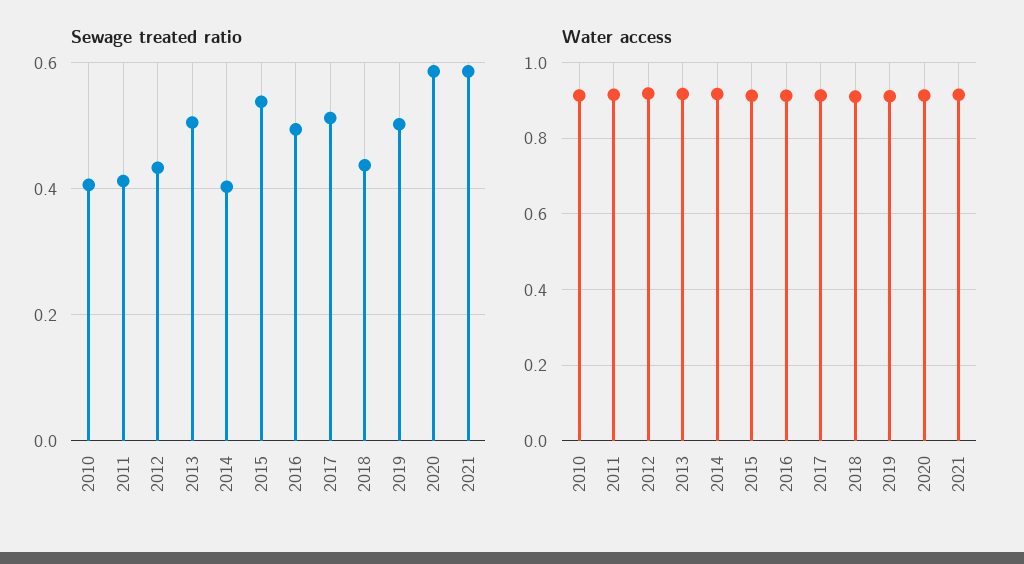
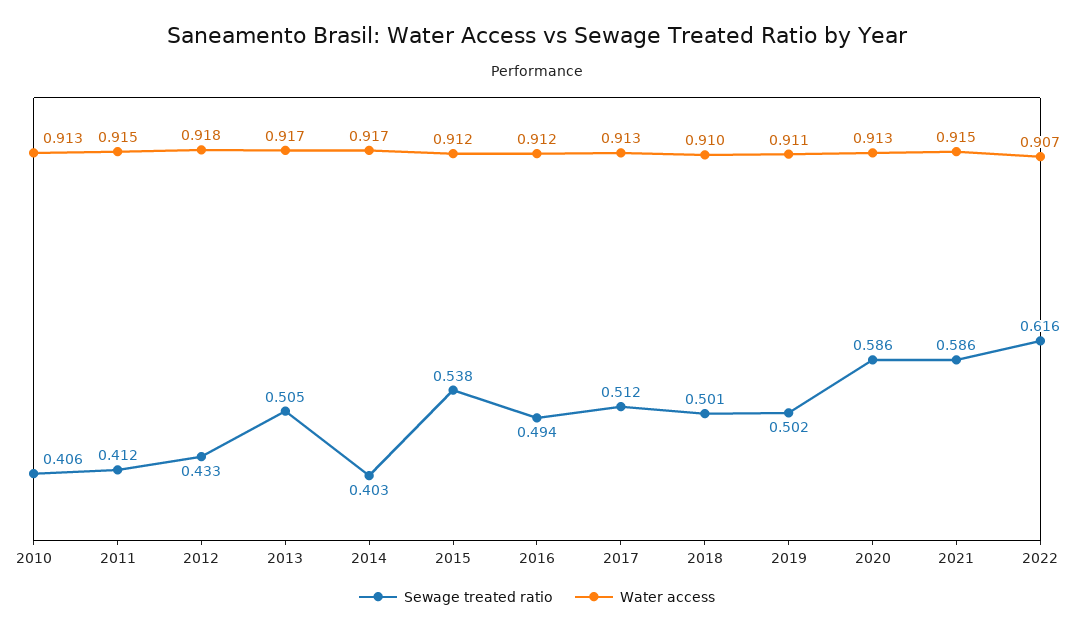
Sewage treated ratio, 2018: 0.44 -> 0.501
Sewage treated ratio, 2022: none -> 0.616
Water access, 2022: none -> 0.907

